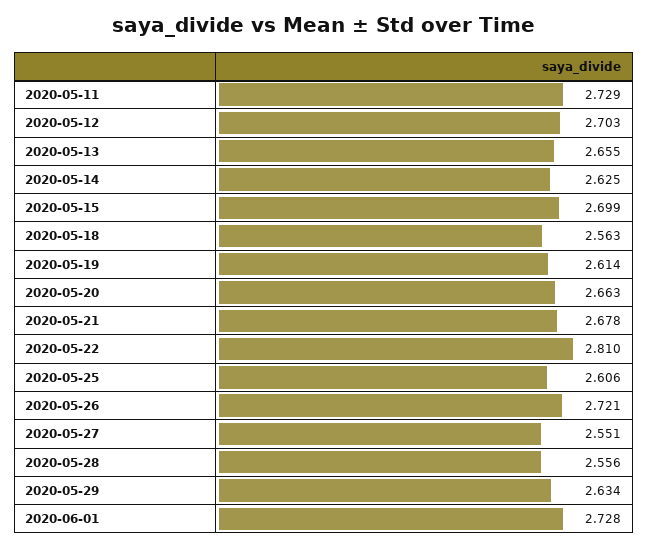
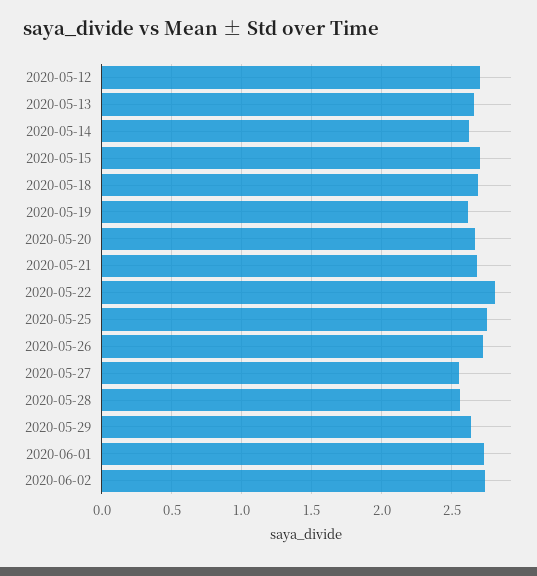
2020-05-11: 2.729 -> none
2020-05-18: 2.563 -> 2.7
2020-05-25: 2.606 -> 2.75
2020-06-02: none -> 2.75

